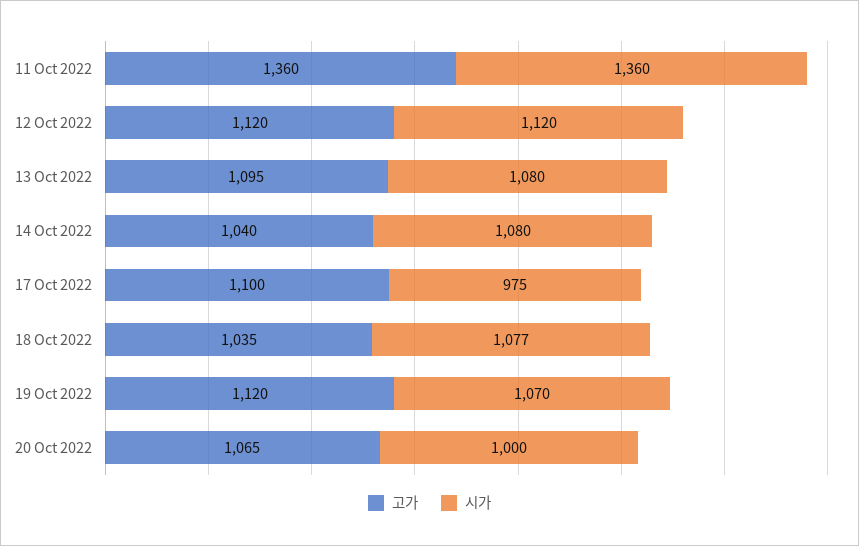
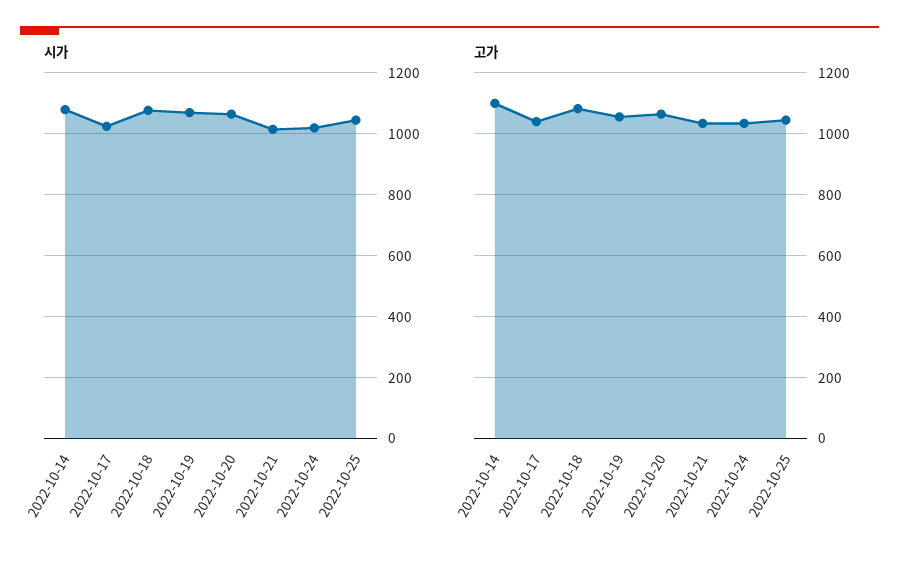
고가, 11 Oct 2022: 1360 -> none
시가, 11 Oct 2022: 1360 -> none
고가, 12 Oct 2022: 1120 -> none
시가, 12 Oct 2022: 1120 -> none
고가, 13 Oct 2022: 1095 -> none
시가, 13 Oct 2022: 1080 -> none
고가, 14 Oct 2022: 1040 -> 1100
고가, 17 Oct 2022: 1100 -> 1040
시가, 17 Oct 2022: 975 -> 1020
고가, 18 Oct 2022: 1035 -> 1080
고가, 19 Oct 2022: 1120 -> 1060
시가, 20 Oct 2022: 1000 -> 1060
시가, 2022-10-21: none -> 1020
시가, 2022-10-24: none -> 1020
시가, 2022-10-25: none -> 1040
고가, 2022-10-21: none -> 1040
고가, 2022-10-24: none -> 1040
고가, 2022-10-25: none -> 1040

